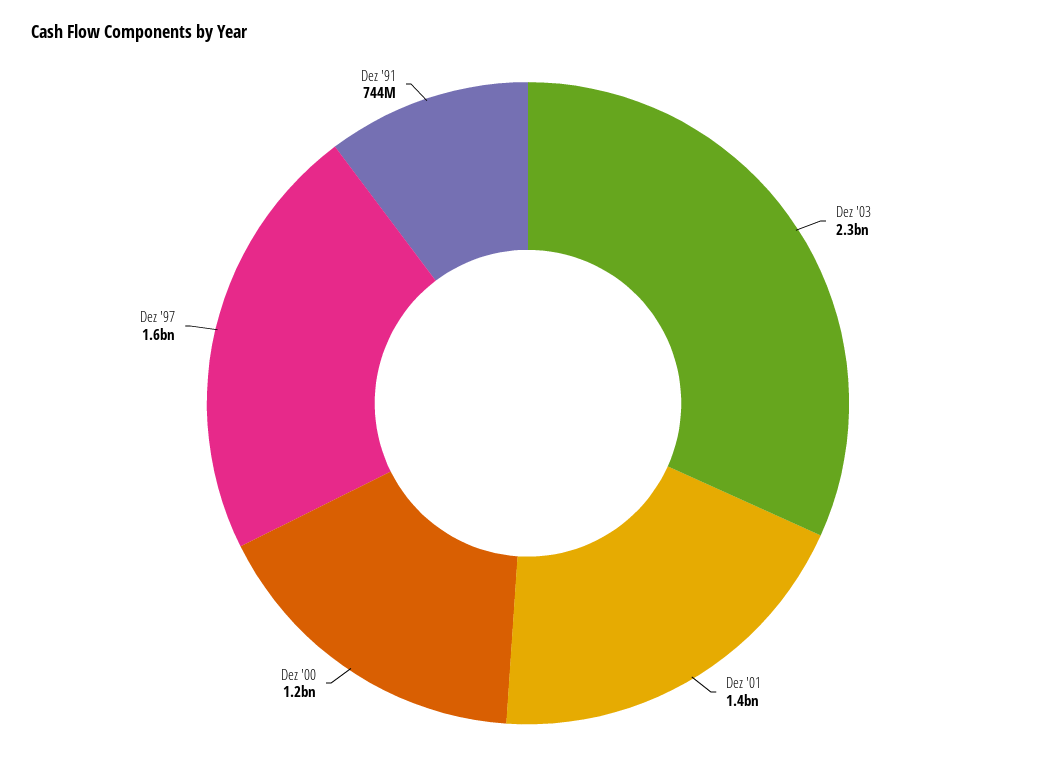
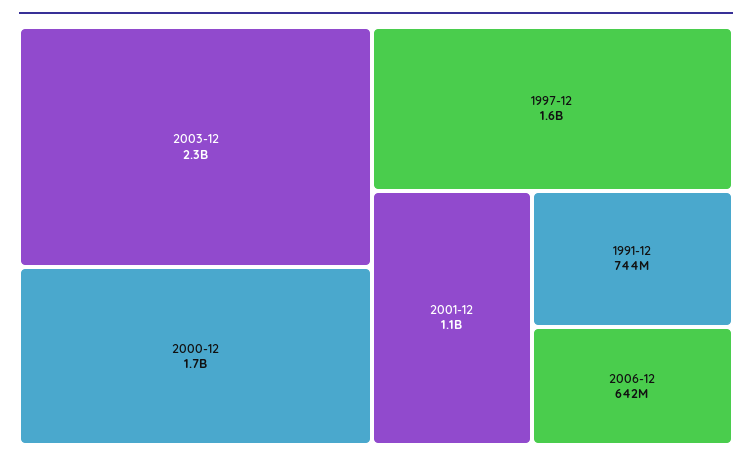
Dez '01: 1400000000 -> 1100000000
Dez '00: 1200000000 -> 1700000000
2006-12: none -> 642000000

